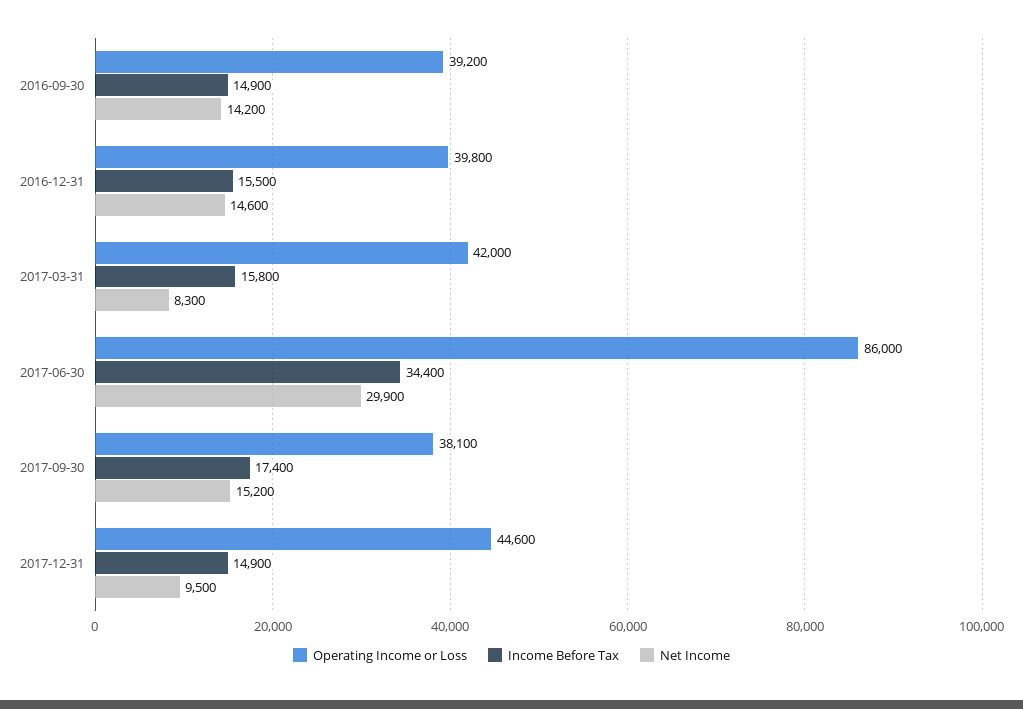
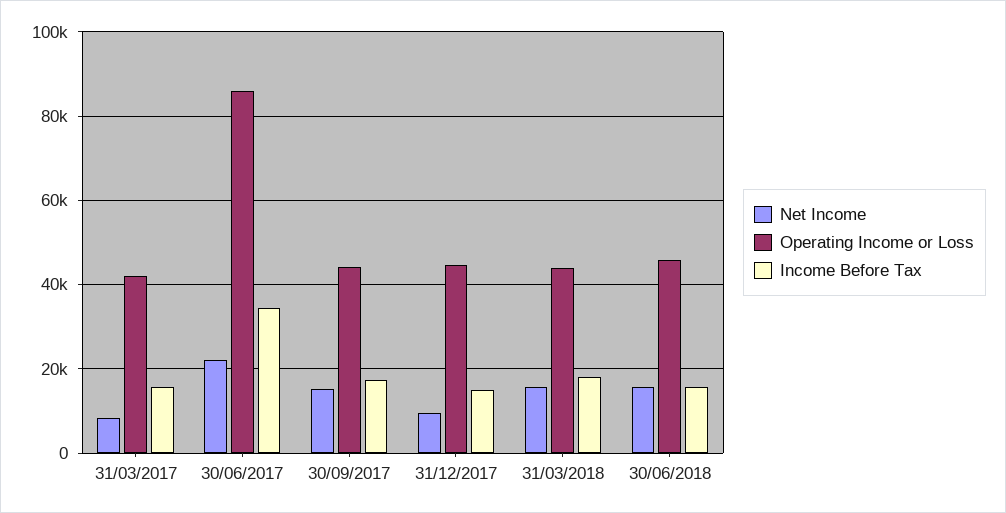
Operating Income or Loss, 2016-09-30: 39200 -> none
Income Before Tax, 2016-09-30: 14900 -> none
Net Income, 2016-09-30: 14200 -> none
Operating Income or Loss, 2016-12-31: 39800 -> none
Income Before Tax, 2016-12-31: 15500 -> none
Net Income, 2016-12-31: 14600 -> none
Net Income, 2017-06-30: 29900 -> 22000
Operating Income or Loss, 2017-09-30: 38100 -> 44000
Net Income, 31/03/2018: none -> 16000
Operating Income or Loss, 31/03/2018: none -> 44000
Income Before Tax, 31/03/2018: none -> 18000
Net Income, 30/06/2018: none -> 16000
Operating Income or Loss, 30/06/2018: none -> 46000
Income Before Tax, 30/06/2018: none -> 16000

